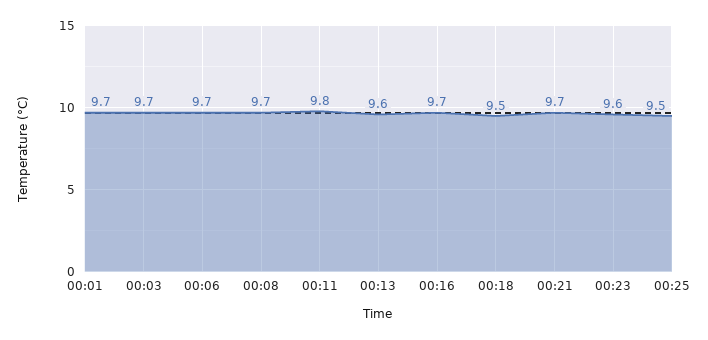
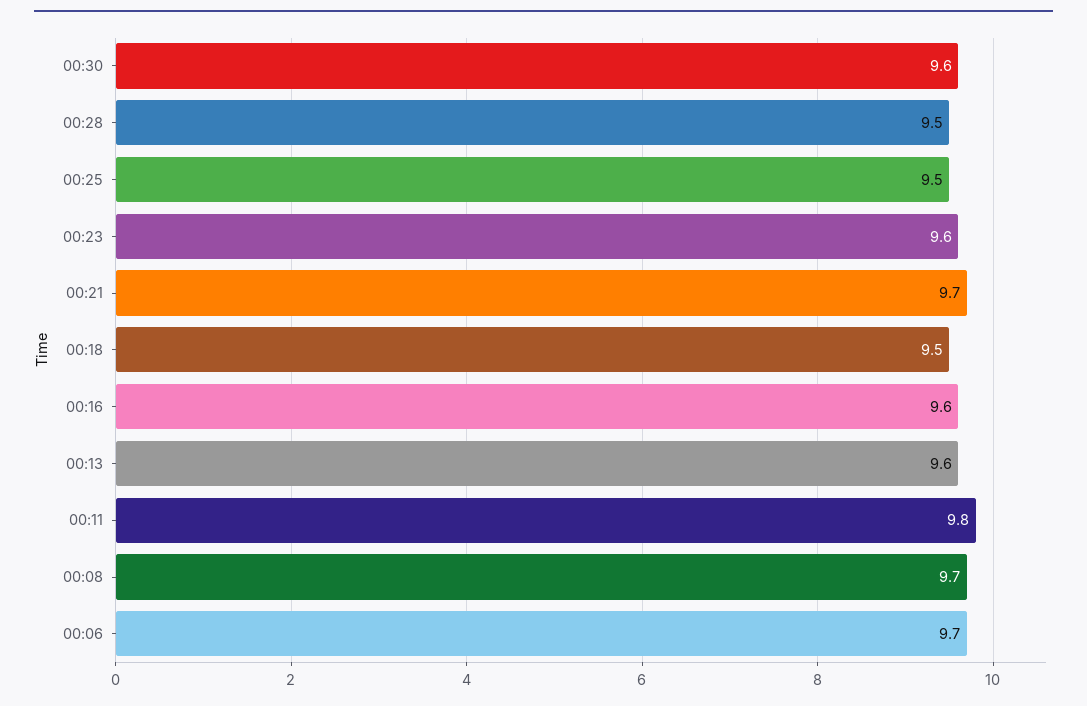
00:01: 9.7 -> none
00:03: 9.7 -> none
00:16: 9.7 -> 9.6
00:30: none -> 9.6
00:28: none -> 9.5

